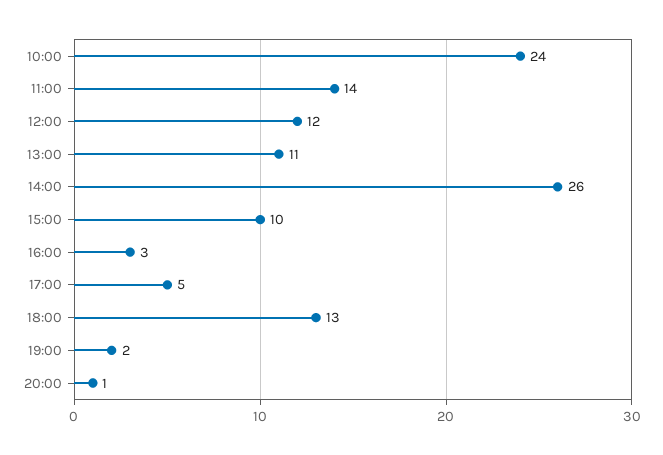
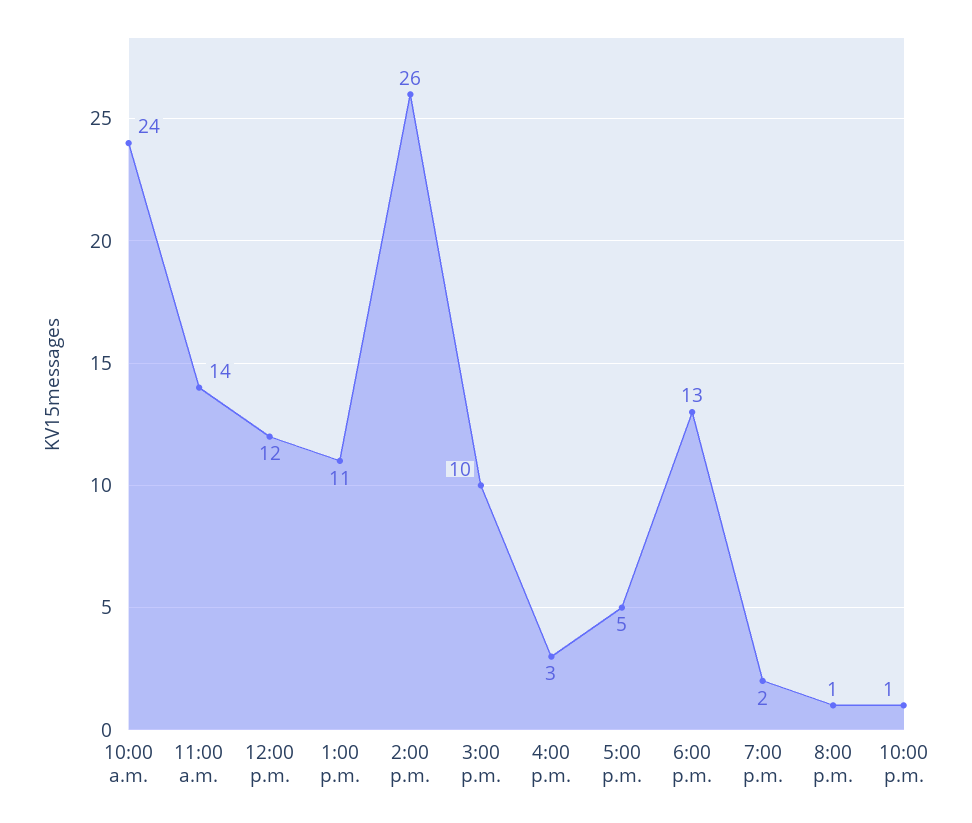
10:00 p.m.: none -> 1

